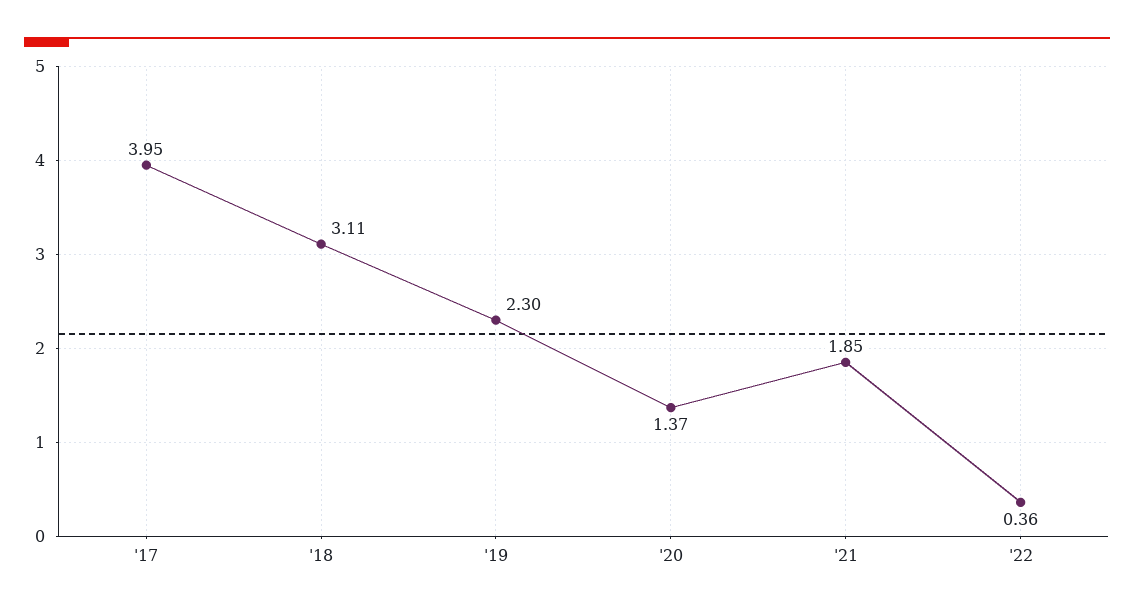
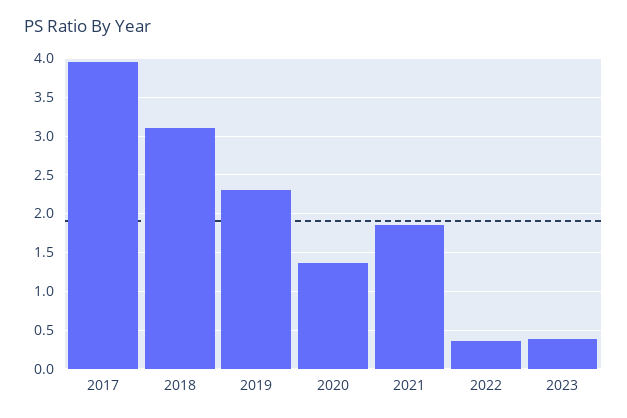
2023: none -> 0.4

